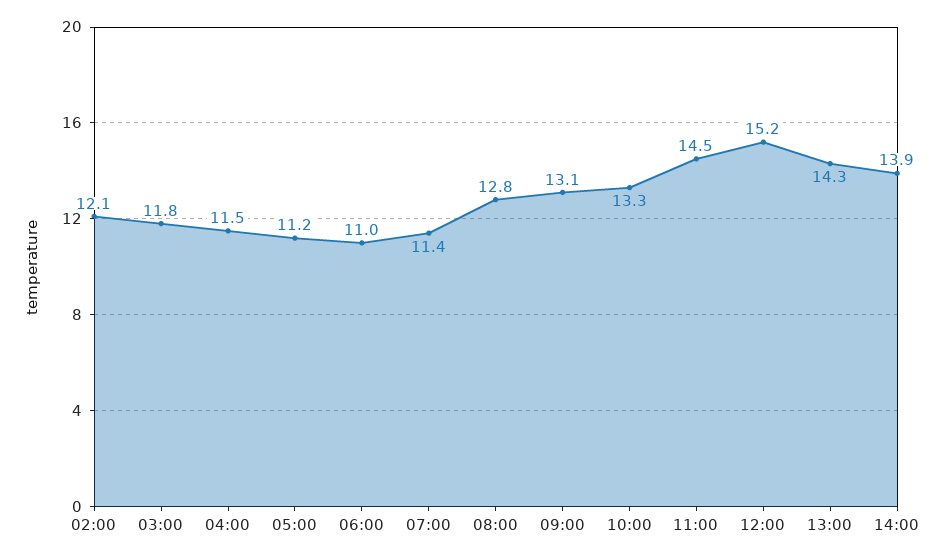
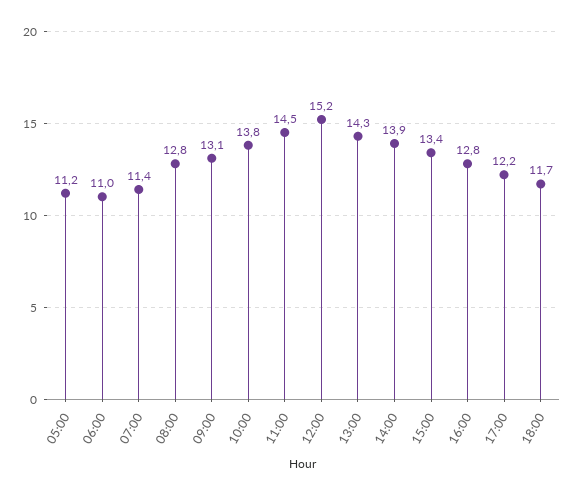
02:00: 12.1 -> none
03:00: 11.8 -> none
04:00: 11.5 -> none
10:00: 13.3 -> 13.8
15:00: none -> 13.4
16:00: none -> 12.8
17:00: none -> 12.2
18:00: none -> 11.7

